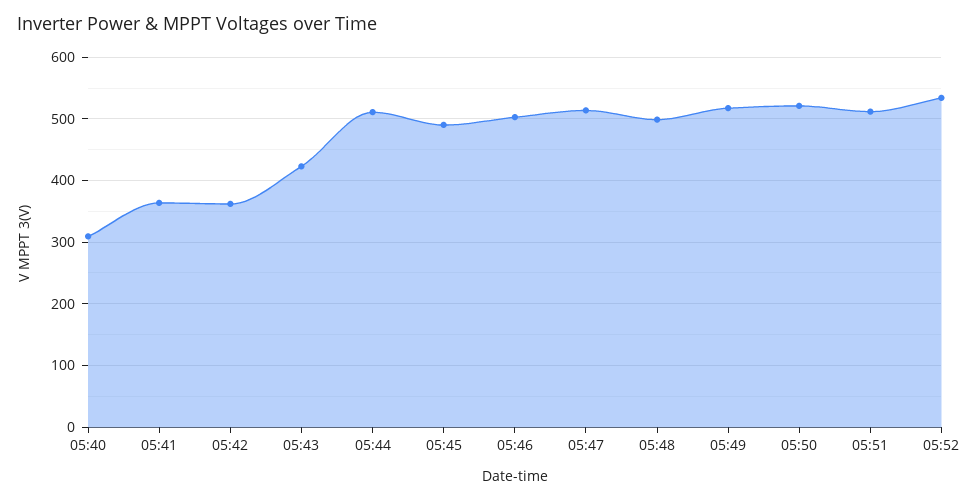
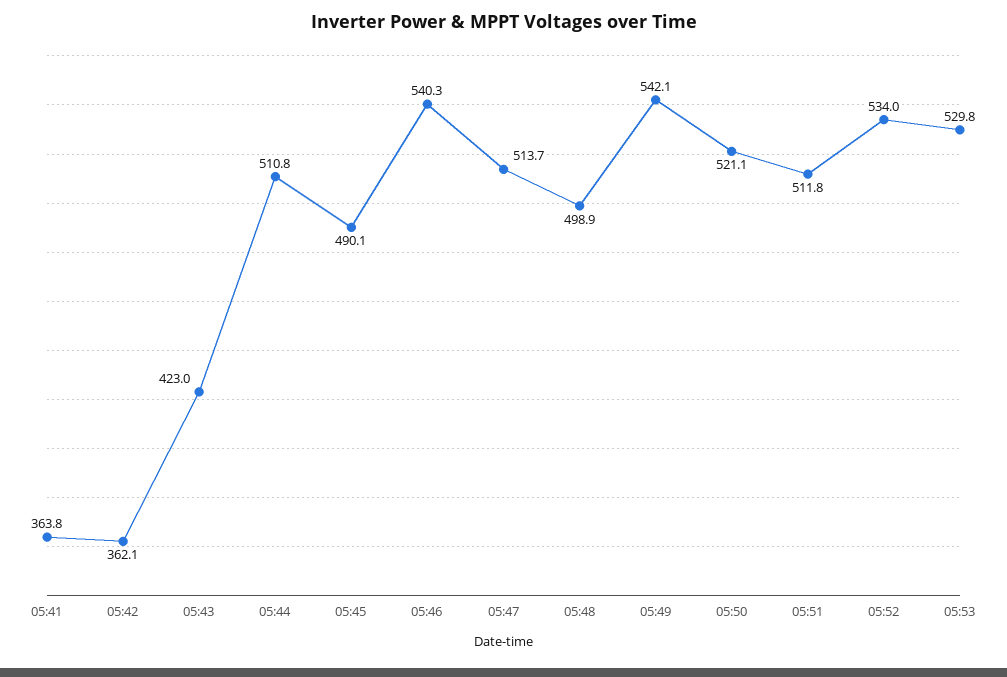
05:40: 310 -> none
05:46: 500 -> 540.3
05:49: 520 -> 542.1
05:53: none -> 529.8

